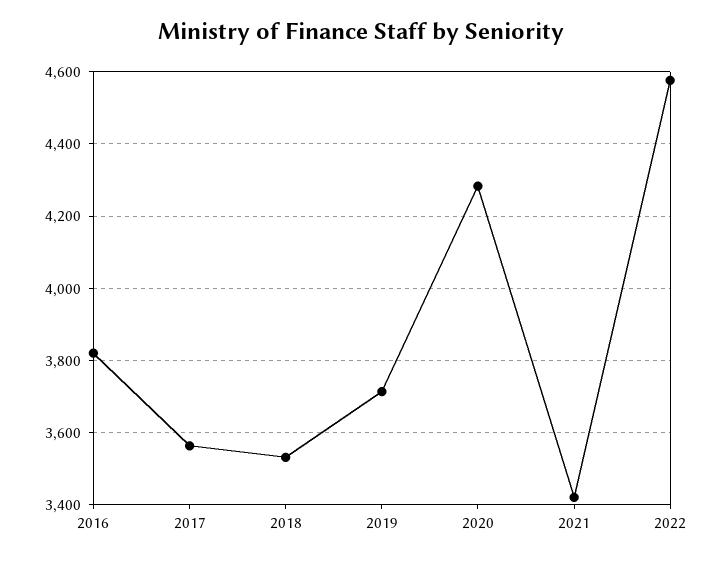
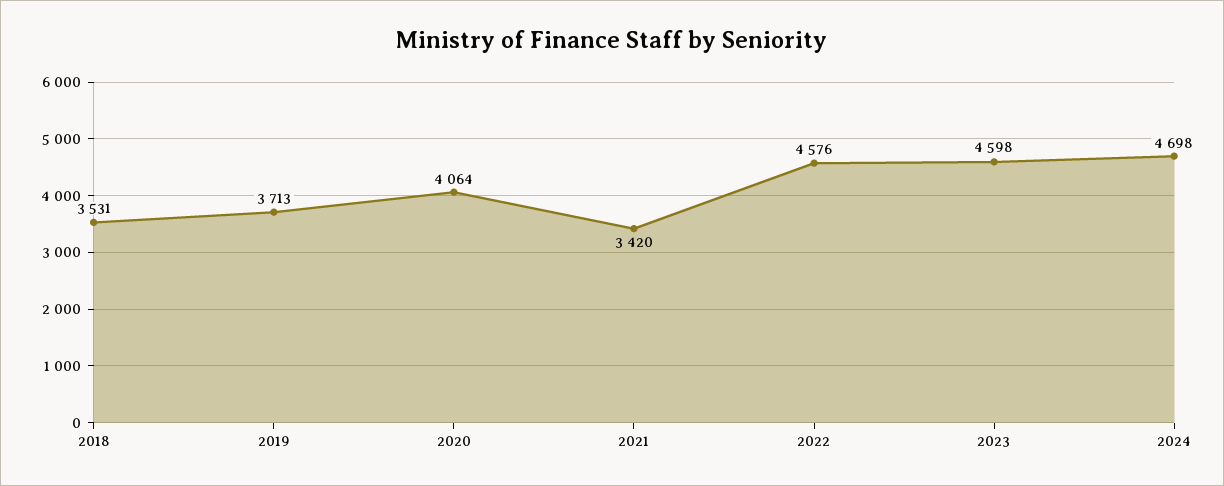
2016: 3820 -> none
2017: 3560 -> none
2020: 4280 -> 4064
2023: none -> 4598
2024: none -> 4698

